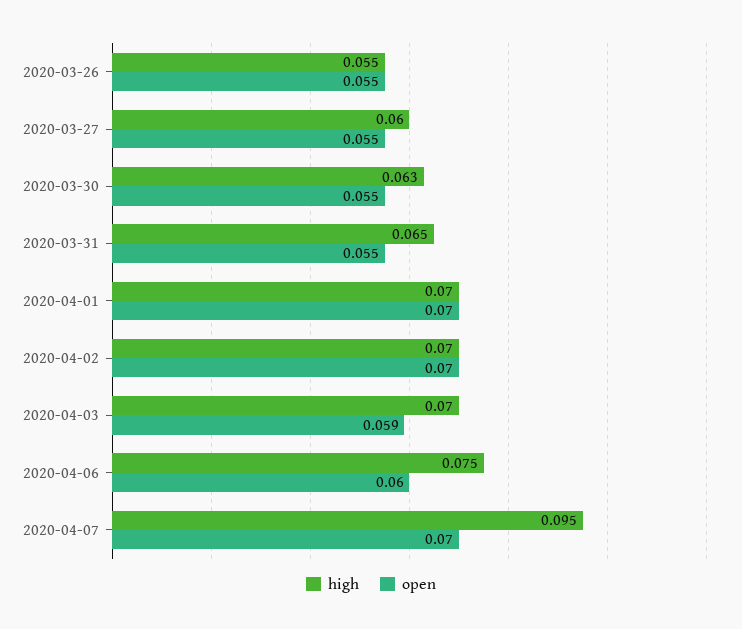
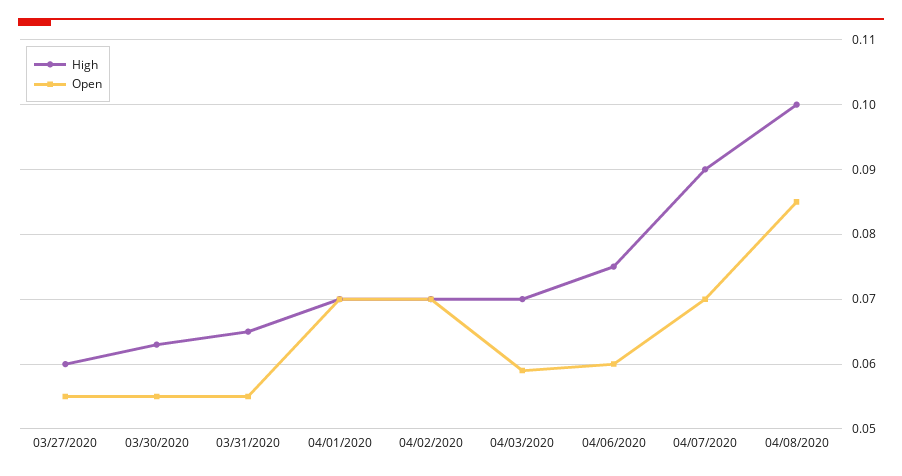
high, 2020-03-26: 0.055 -> none
open, 2020-03-26: 0.055 -> none
high, 2020-04-07: 0.095 -> 0.09
high, 04/08/2020: none -> 0.1
open, 04/08/2020: none -> 0.085

